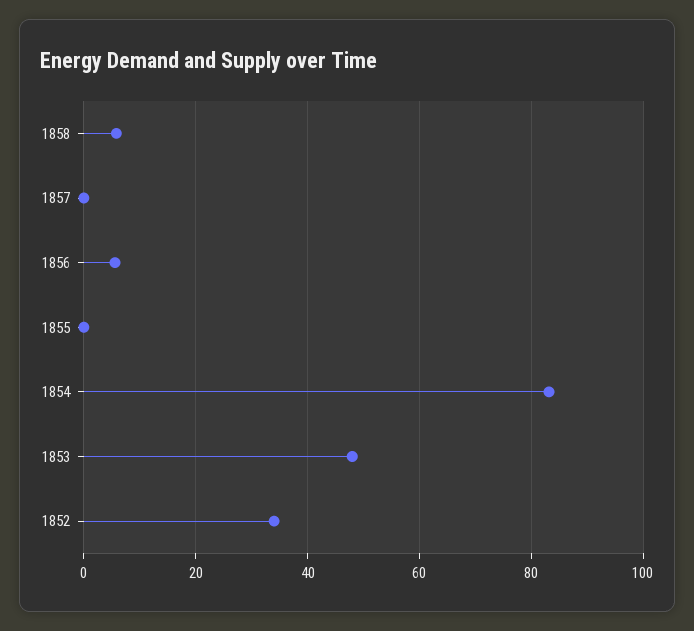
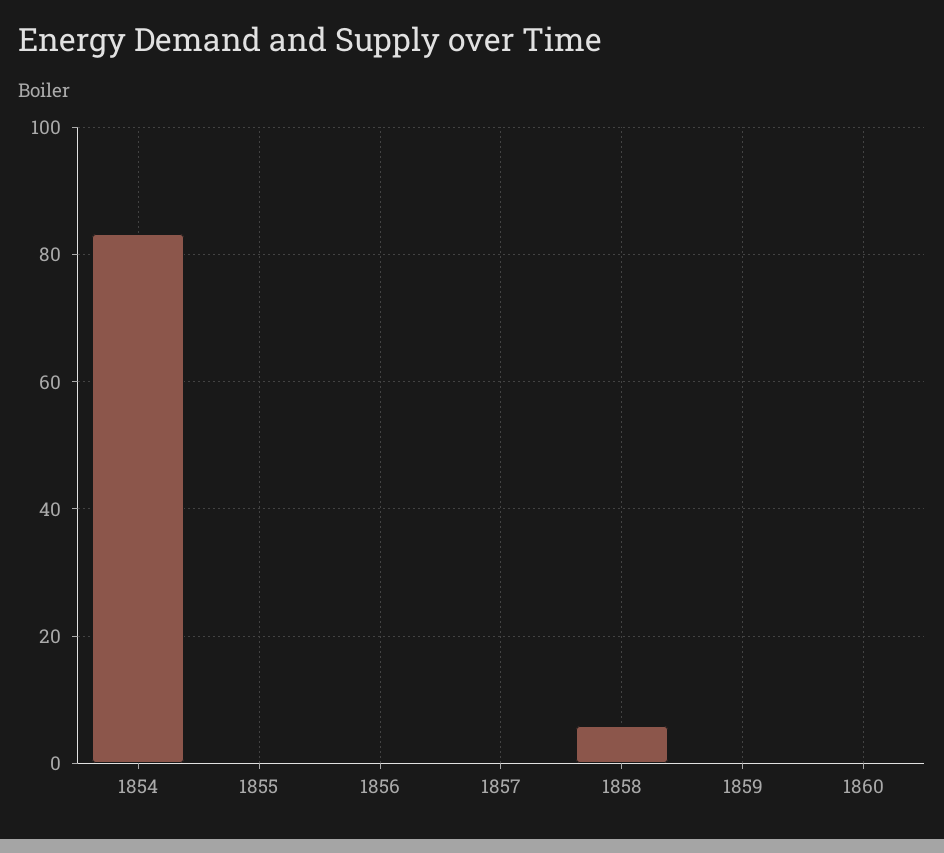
1856: 6 -> 0
1853: 48 -> none
1852: 34 -> none
1859: none -> 0
1860: none -> 0

